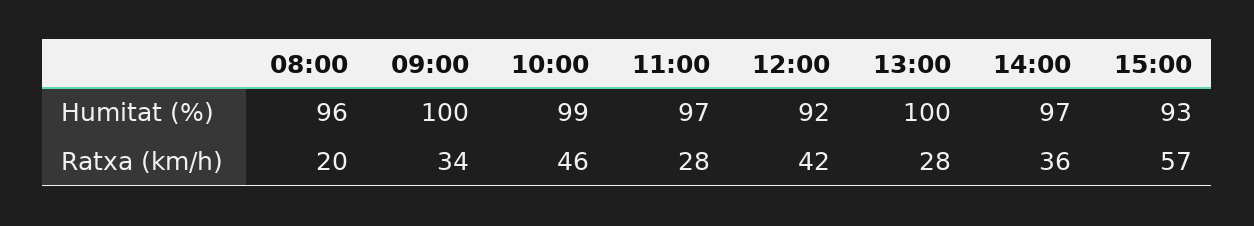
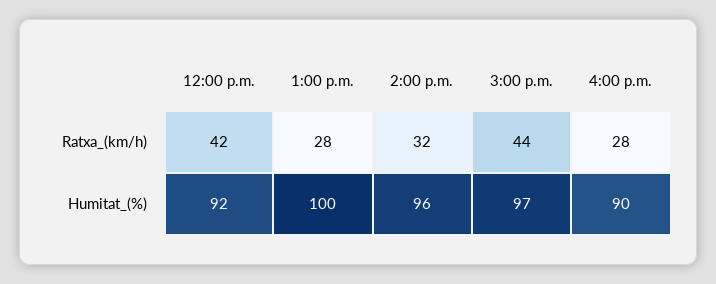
08:00, Humitat (%): 96 -> none
09:00, Humitat (%): 100 -> none
10:00, Humitat (%): 99 -> none
11:00, Humitat (%): 97 -> none
14:00, Humitat (%): 97 -> 96
15:00, Humitat (%): 93 -> 97
08:00, Ratxa (km/h): 20 -> none
09:00, Ratxa (km/h): 34 -> none
10:00, Ratxa (km/h): 46 -> none
11:00, Ratxa (km/h): 28 -> none
14:00, Ratxa (km/h): 36 -> 32
15:00, Ratxa (km/h): 57 -> 44
4:00 p.m., Ratxa (km/h): none -> 28
4:00 p.m., Humitat (%): none -> 90

